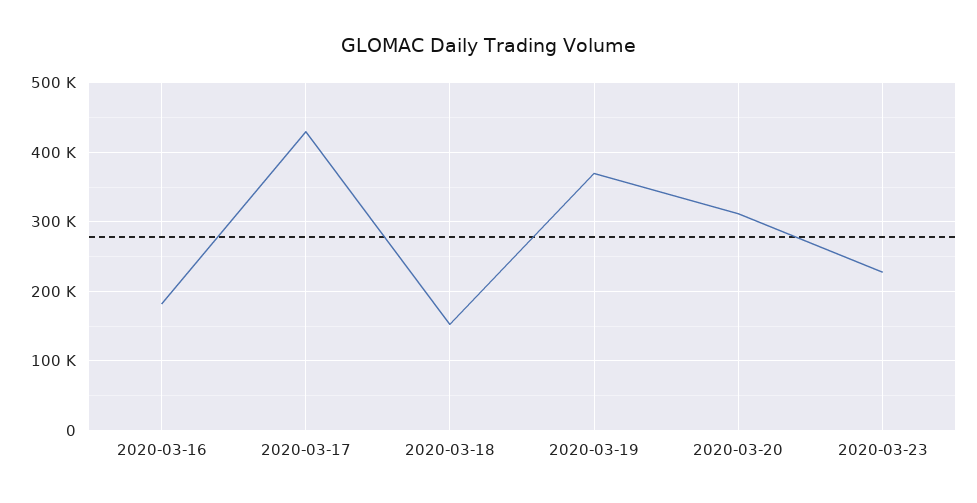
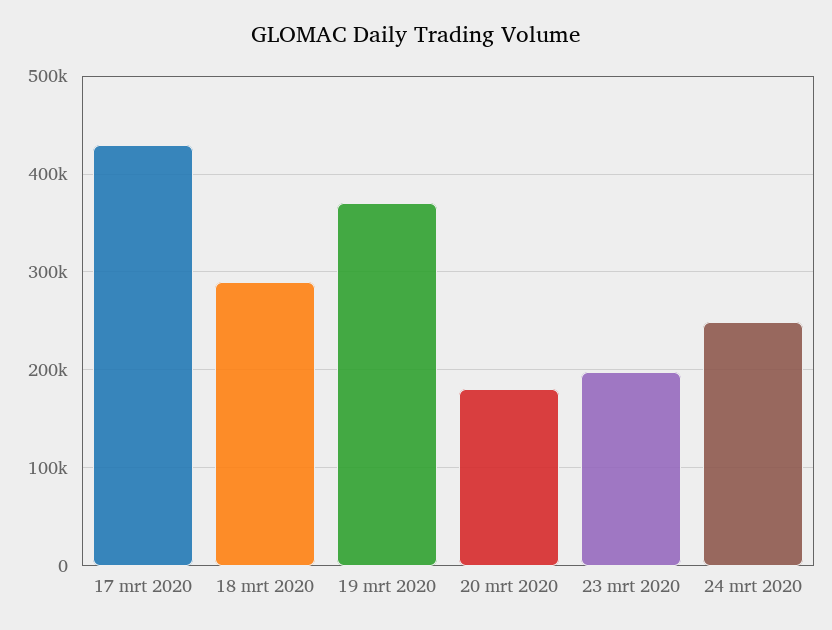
2020-03-16: 180000 -> none
2020-03-18: 150000 -> 290000
2020-03-20: 310000 -> 180000
2020-03-23: 230000 -> 200000
24 mrt 2020: none -> 250000

